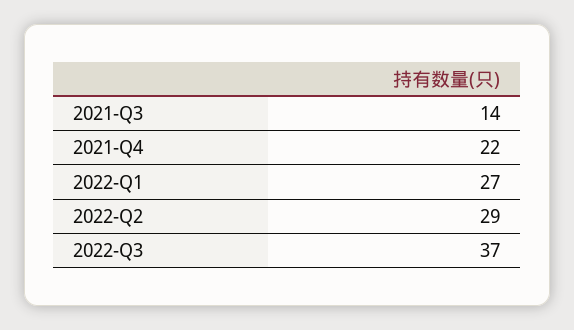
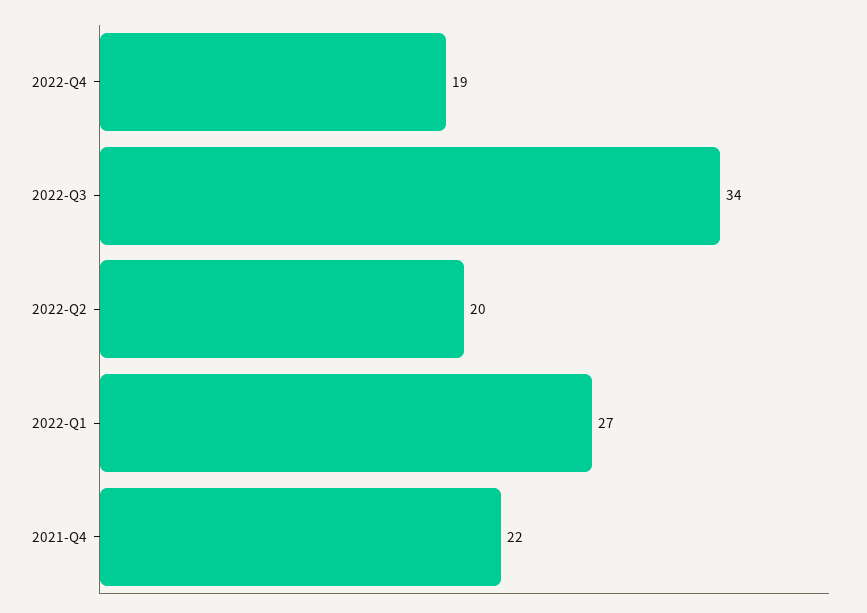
2021-Q3: 14 -> none
2022-Q2: 29 -> 20
2022-Q3: 37 -> 34
2022-Q4: none -> 19

